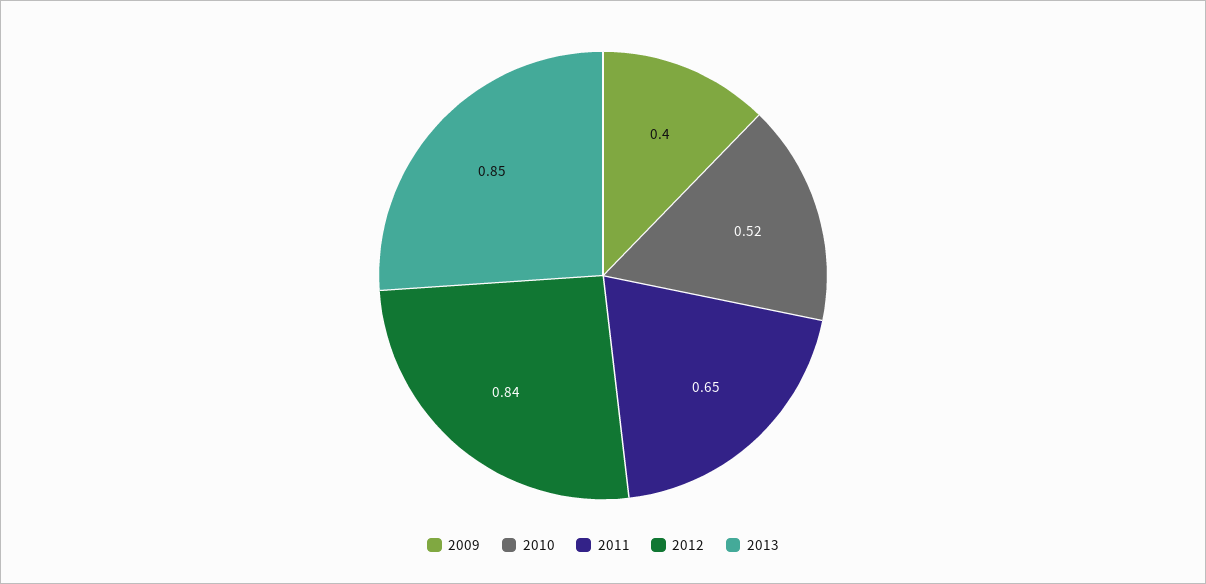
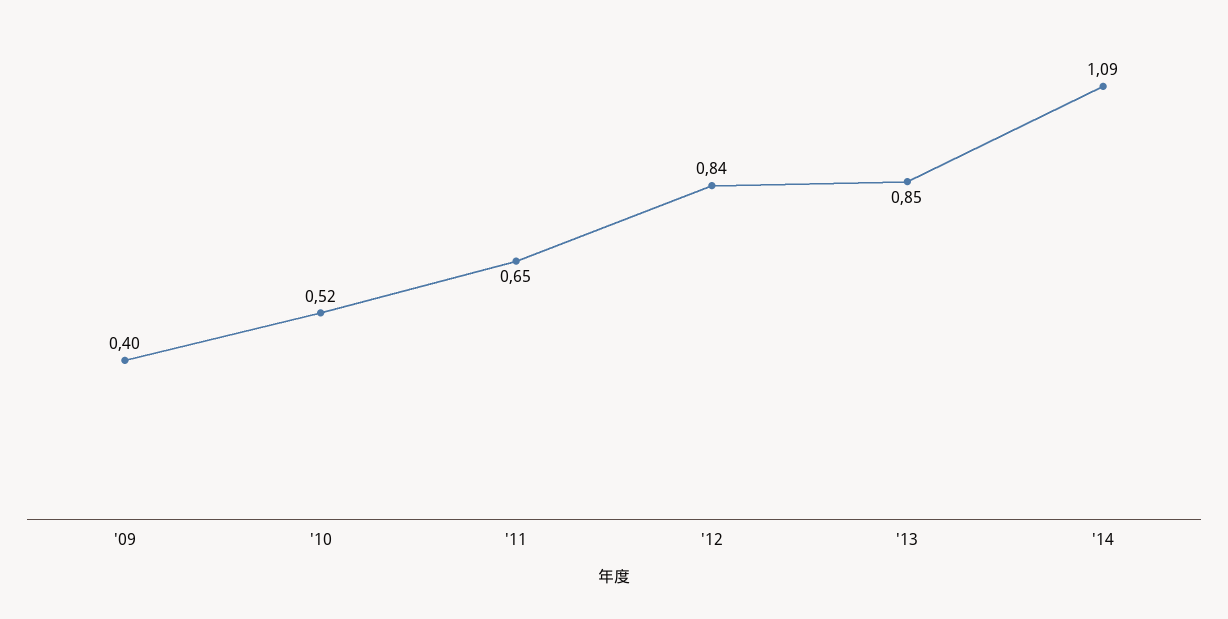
'14: none -> 1.09

